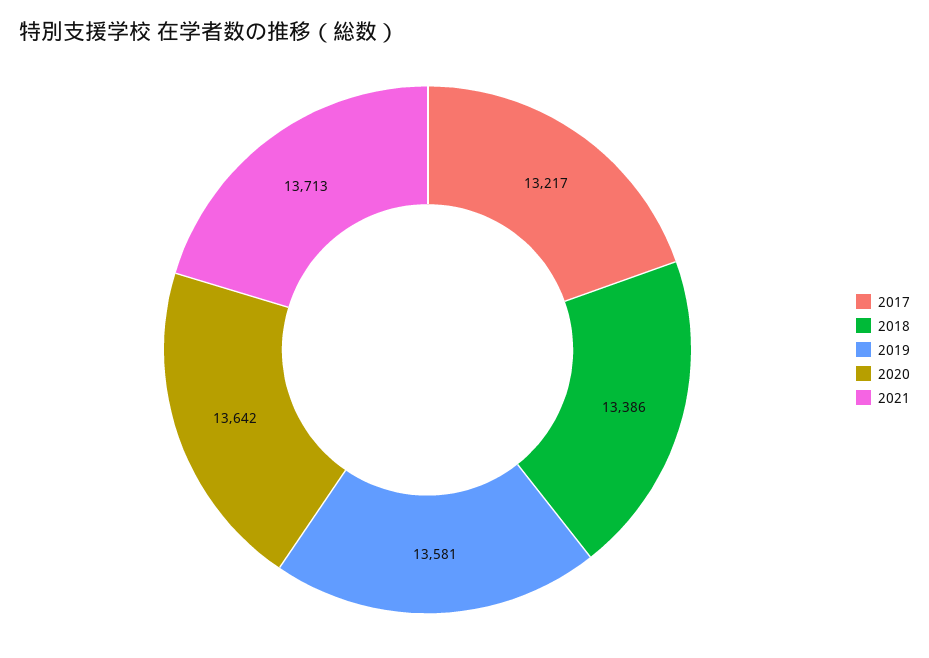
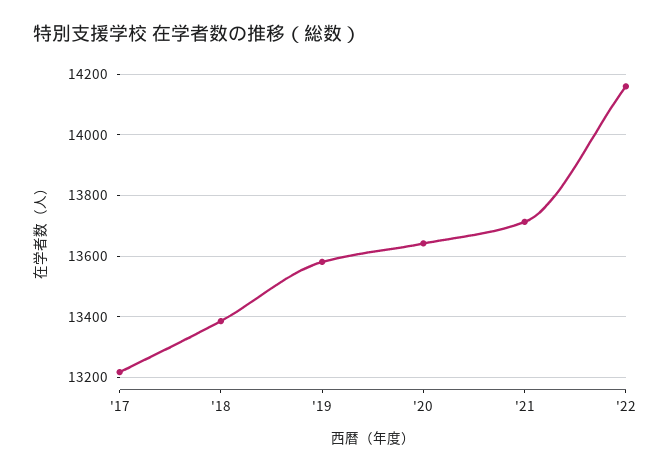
'22: none -> 14160

